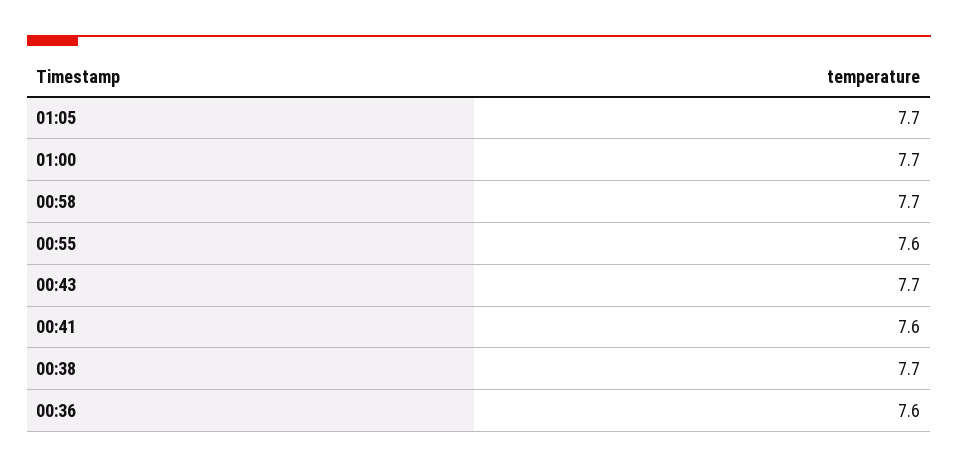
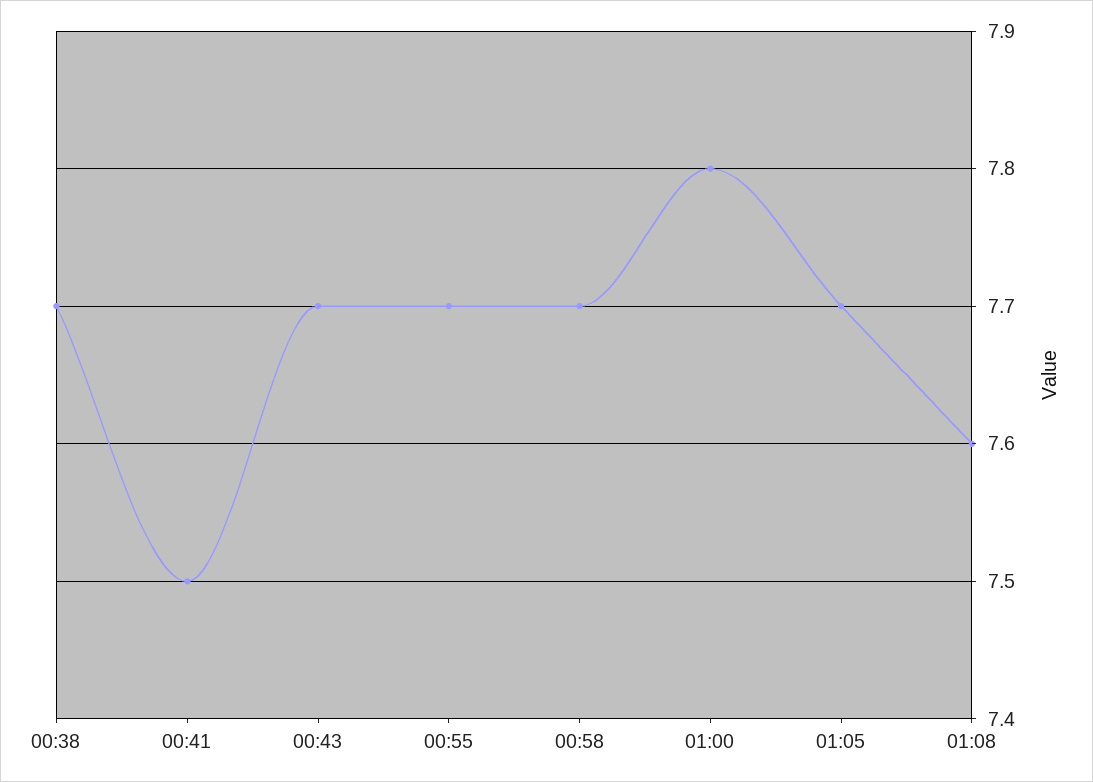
01:00: 7.7 -> 7.8
00:55: 7.6 -> 7.7
00:41: 7.6 -> 7.5
00:36: 7.6 -> none
01:08: none -> 7.6

